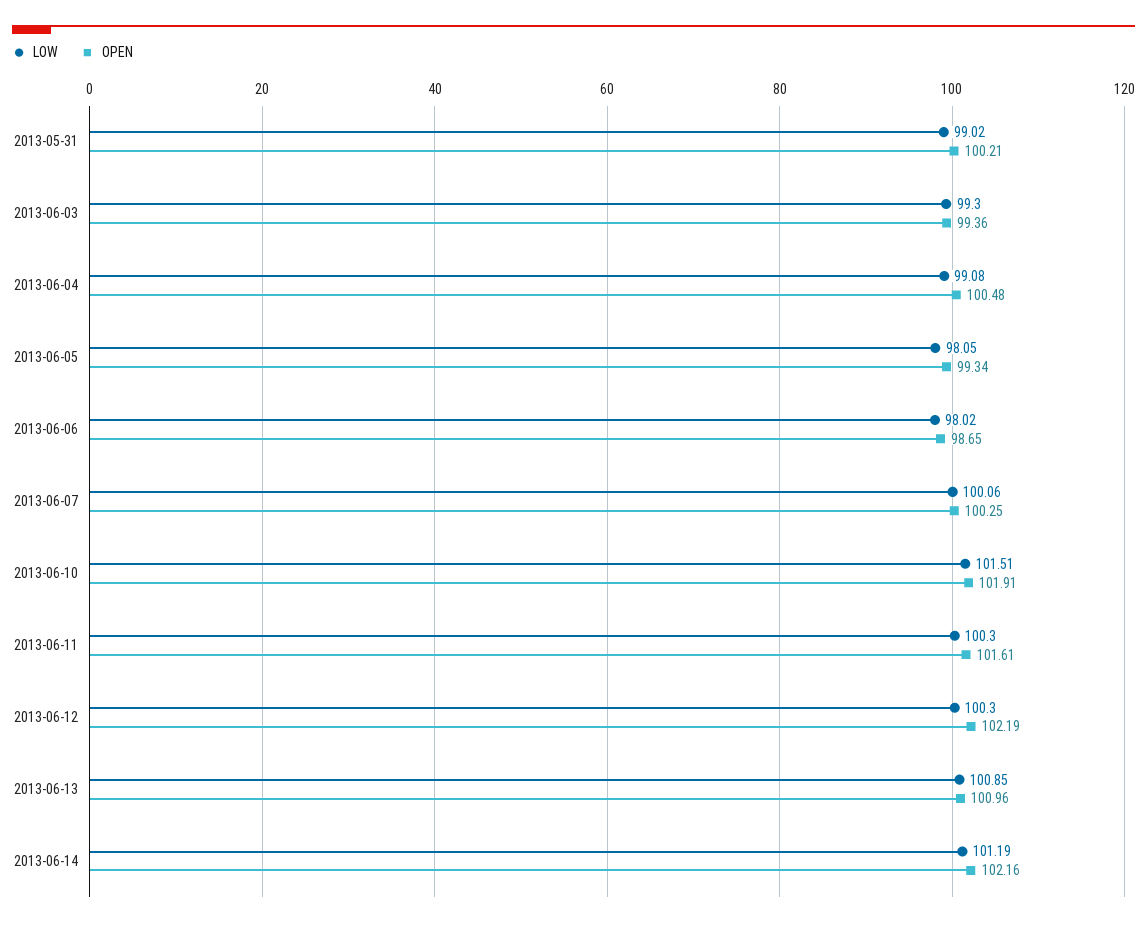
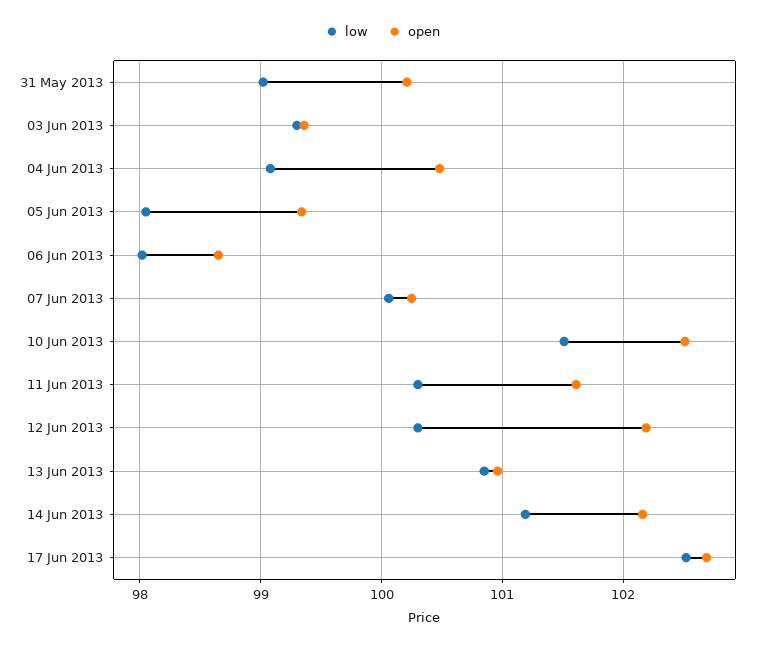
OPEN, 2013-06-10: 101.91 -> 102.5
LOW, 17 Jun 2013: none -> 102.5
OPEN, 17 Jun 2013: none -> 102.7

